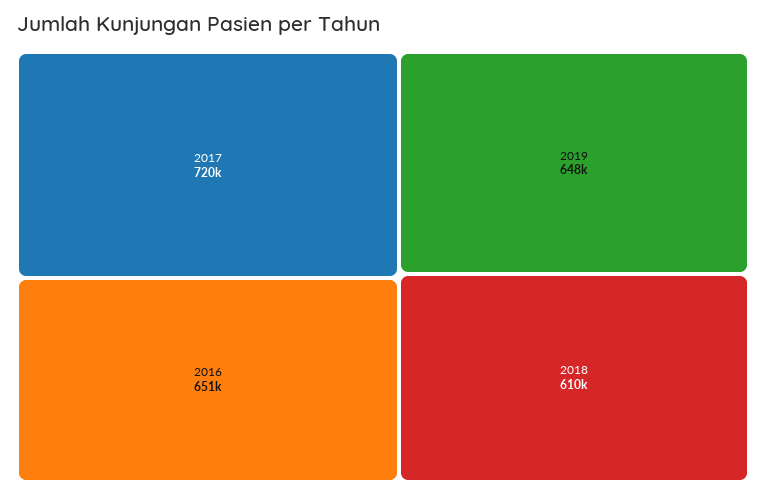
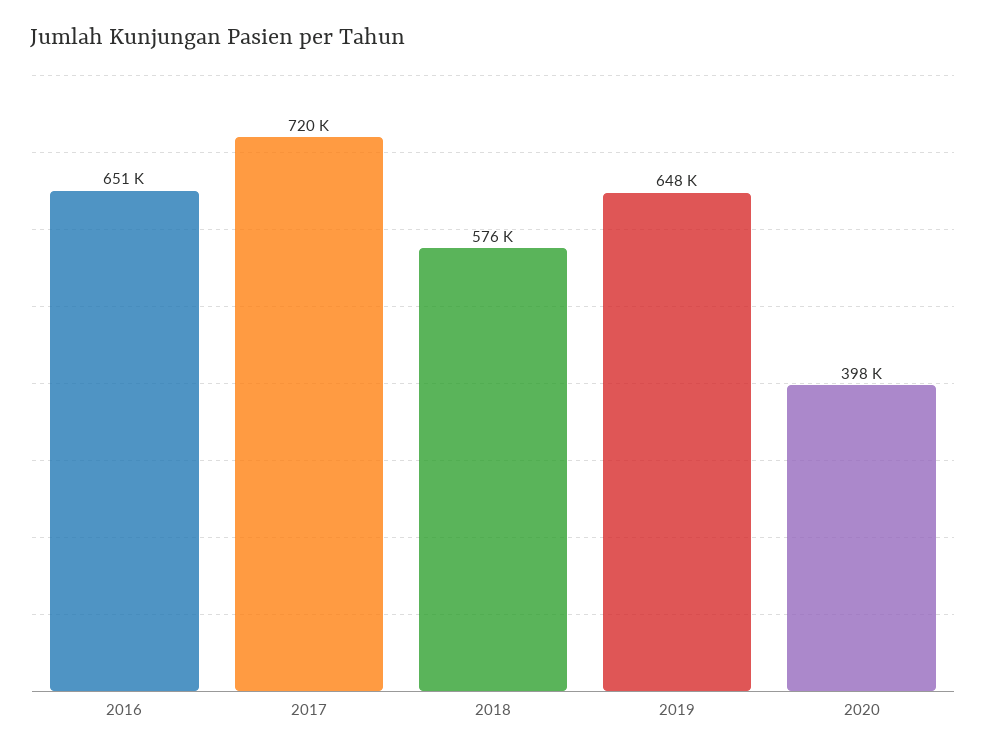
2018: 610000 -> 576000
2020: none -> 398000

